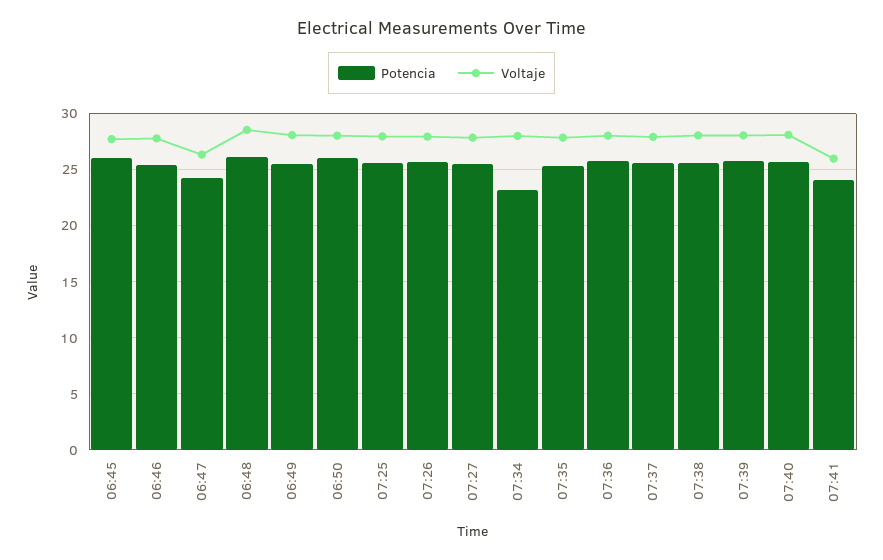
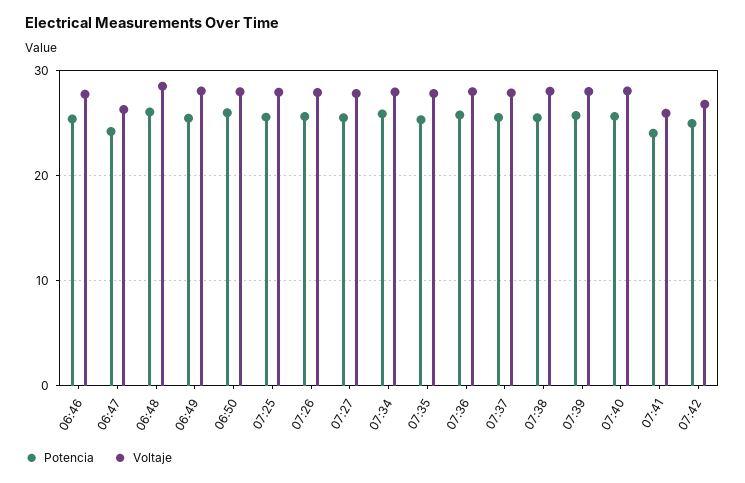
Potencia, 06:45: 26 -> none
Voltaje, 06:45: 28 -> none
Potencia, 07:34: 23 -> 26
Potencia, 07:42: none -> 25
Voltaje, 07:42: none -> 27

